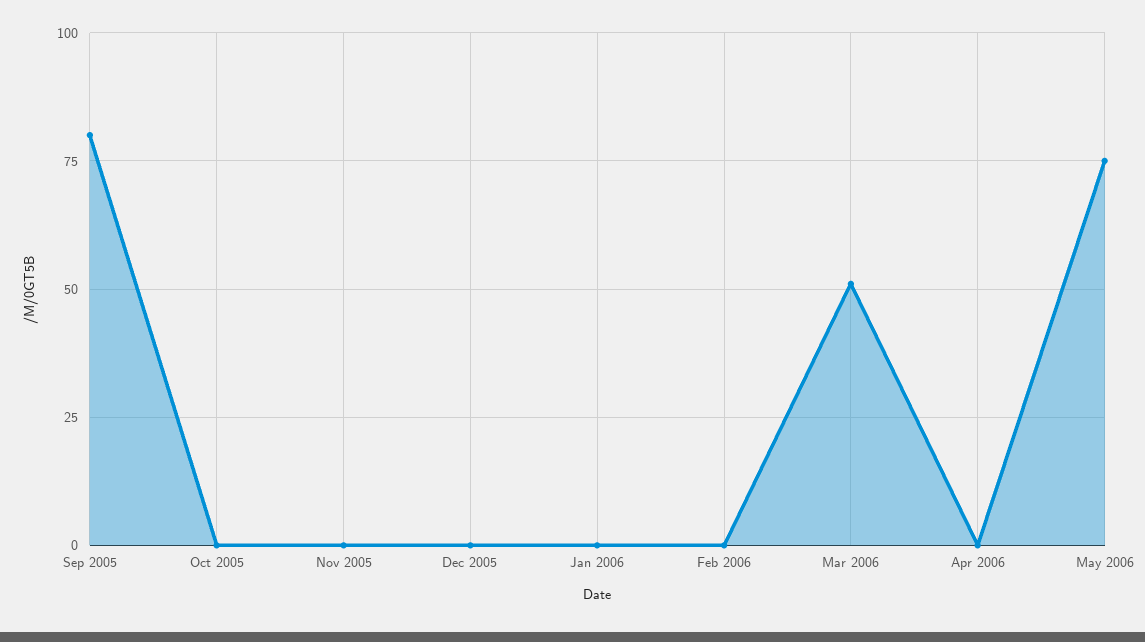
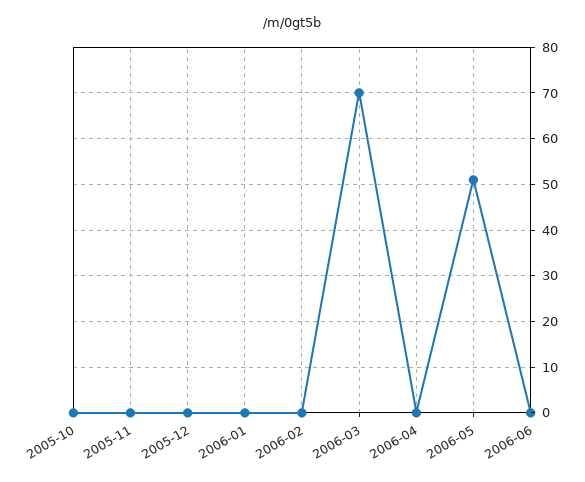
Sep 2005: 80 -> none
Mar 2006: 50 -> 70
May 2006: 75 -> 50
2006-06: none -> 0

